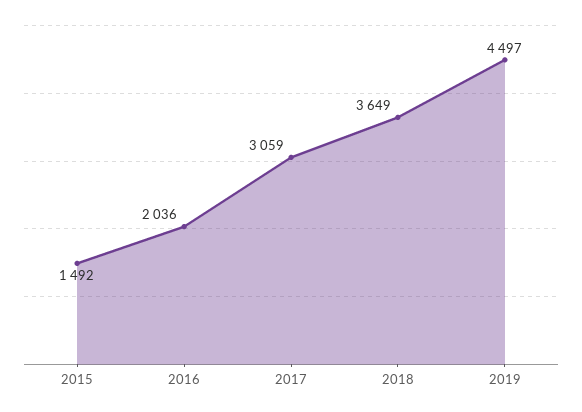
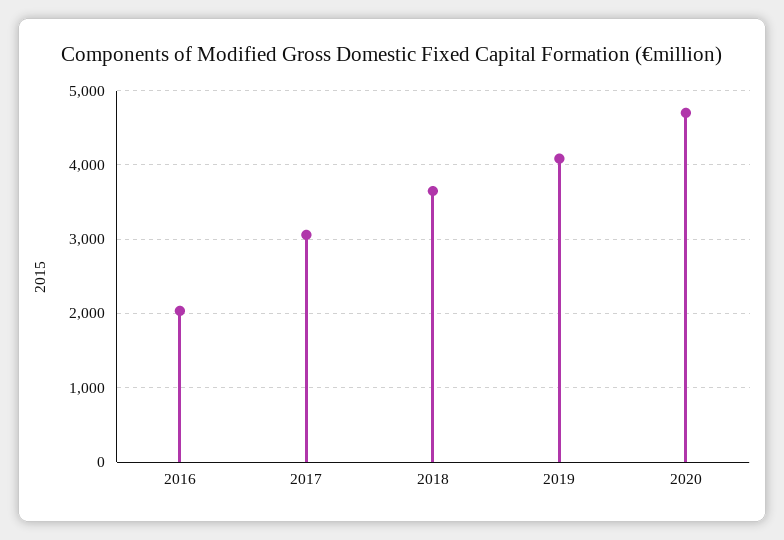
2015: 1492 -> none
2019: 4497 -> 4100
2020: none -> 4700

